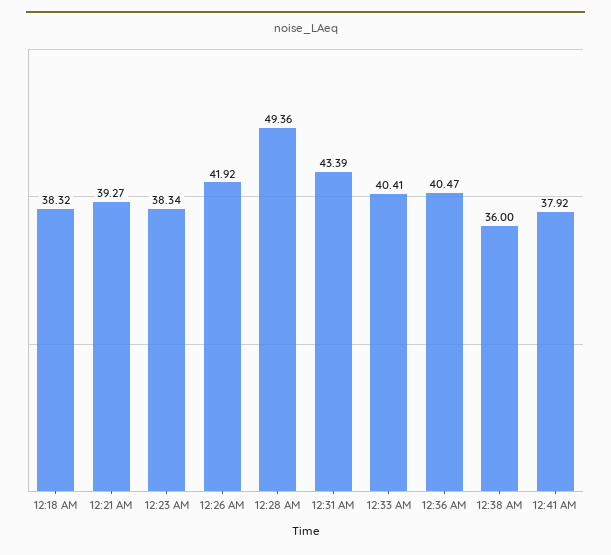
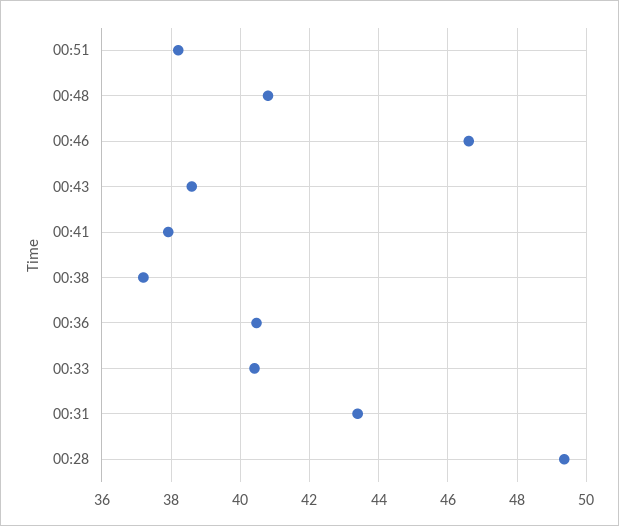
12:18 AM: 38.32 -> none
12:21 AM: 39.27 -> none
12:23 AM: 38.34 -> none
12:26 AM: 41.92 -> none
12:38 AM: 36 -> 37.2
00:51: none -> 38.2
00:48: none -> 40.8
00:46: none -> 46.6
00:43: none -> 38.6

